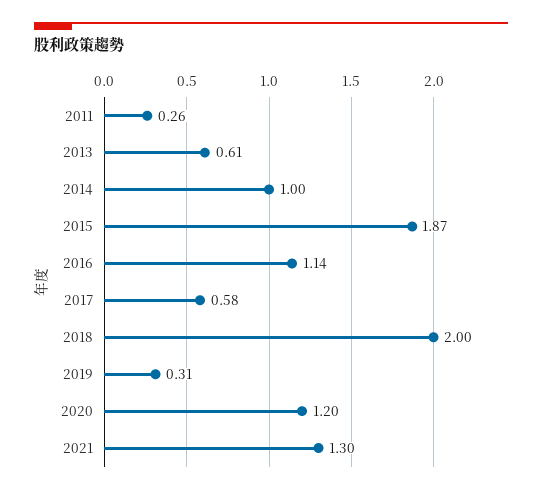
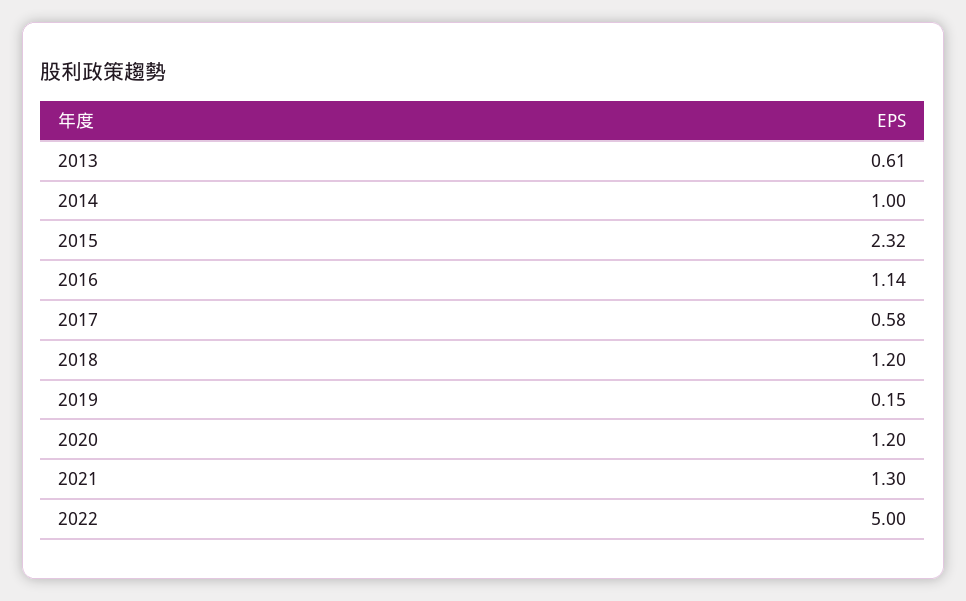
2011: 0.26 -> none
2015: 1.87 -> 2.32
2018: 2 -> 1.2
2019: 0.31 -> 0.15
2022: none -> 5

